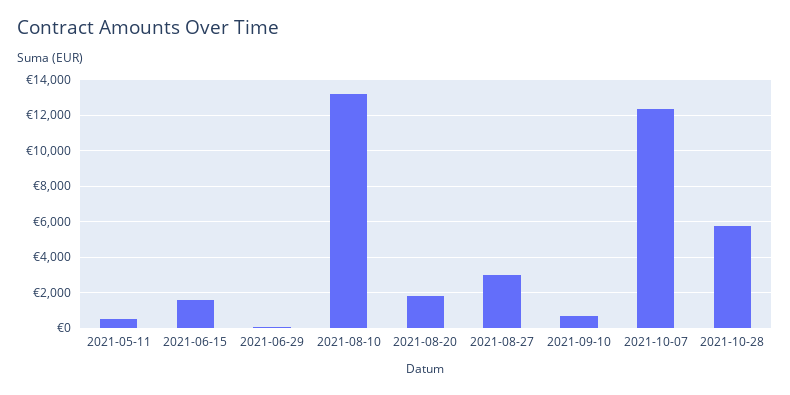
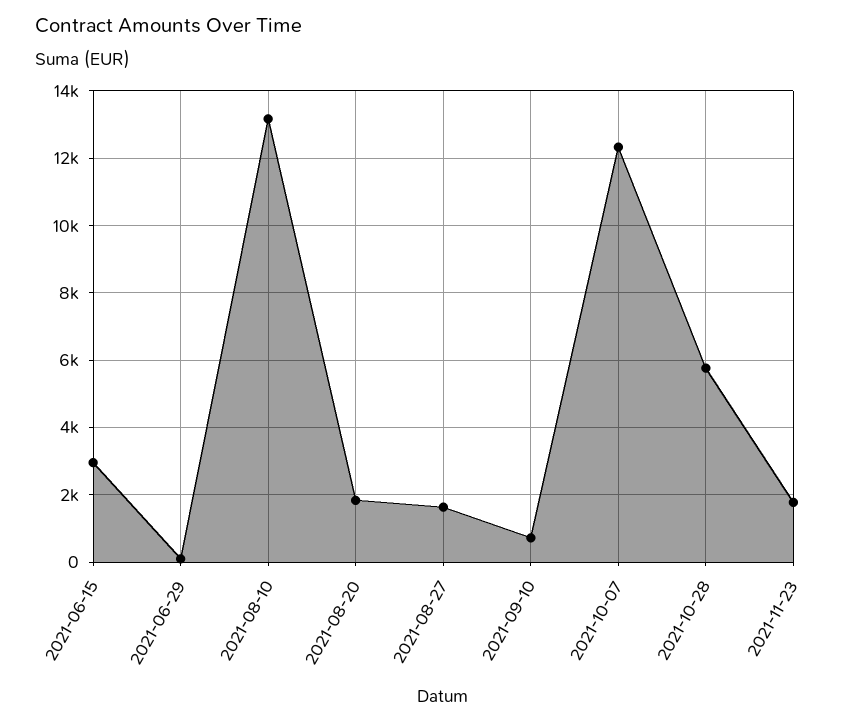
2021-05-11: 500 -> none
2021-06-15: 1500 -> 3000
2021-08-27: 3000 -> 1600
2021-11-23: none -> 1800

